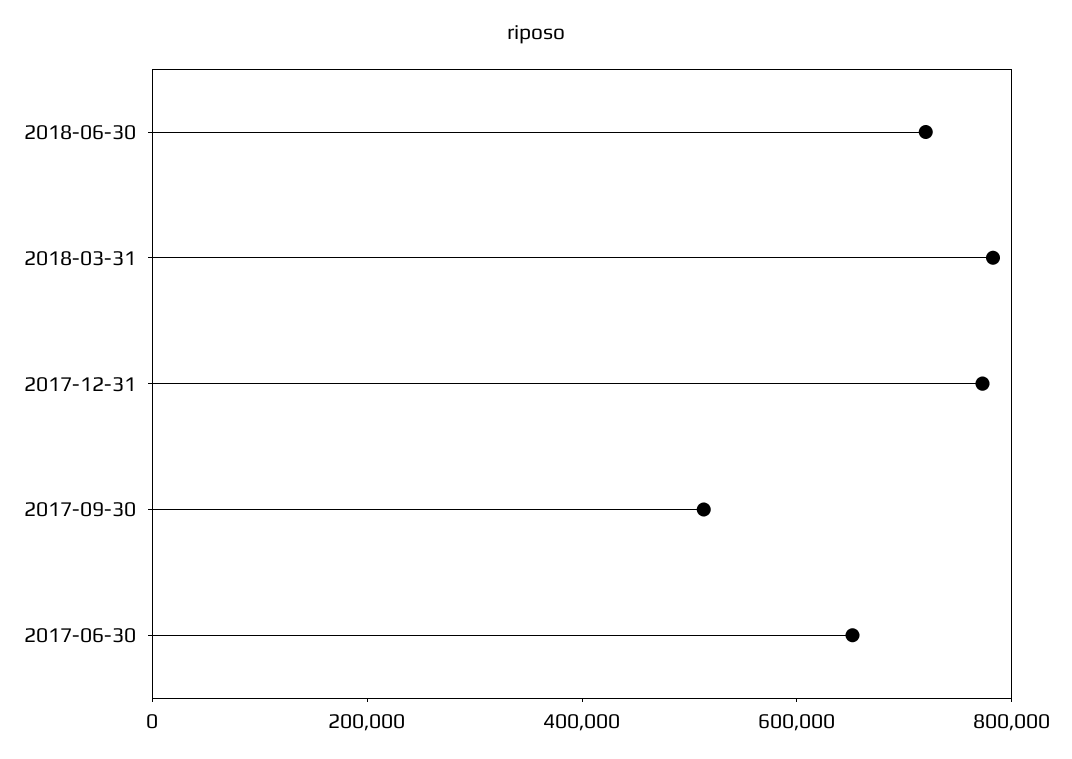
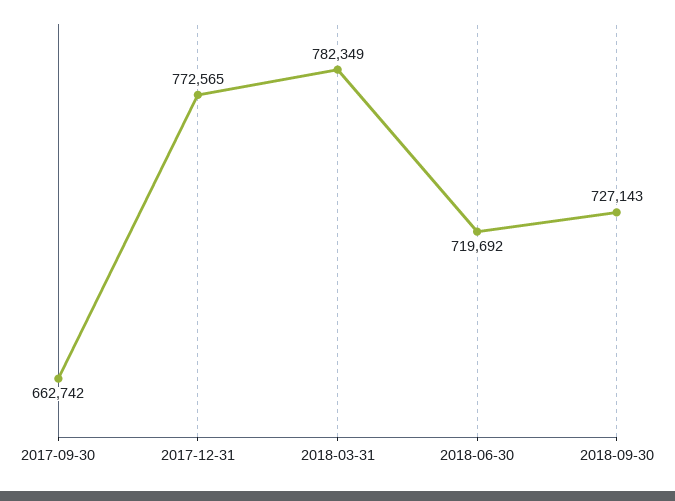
2017-09-30: 500000 -> 662742
2017-06-30: 650000 -> none
2018-09-30: none -> 727143

